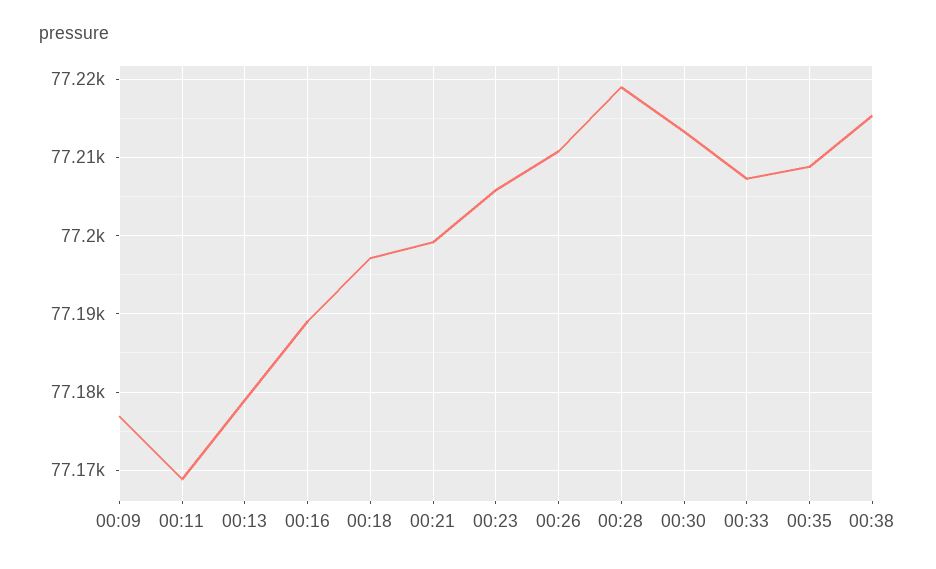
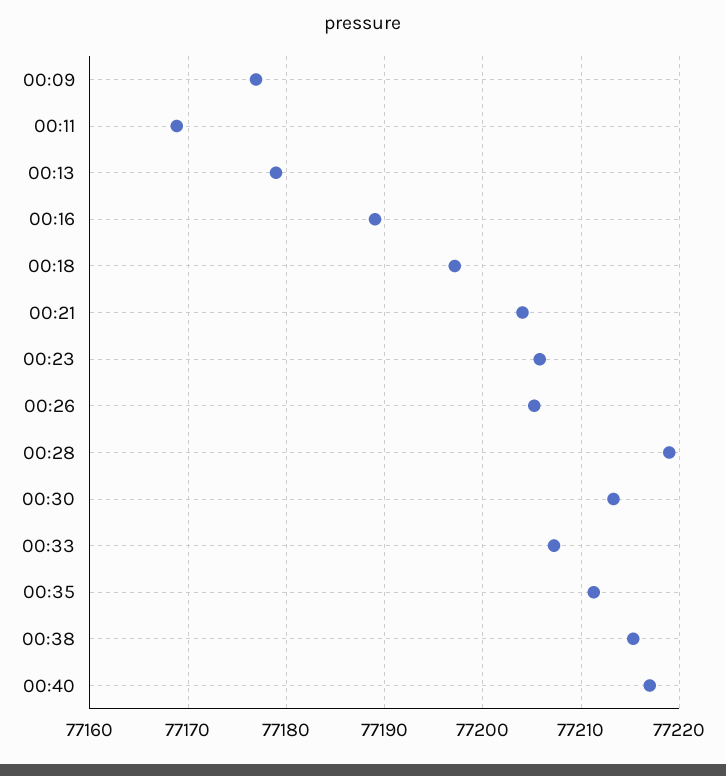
00:21: 77199 -> 77204
00:26: 77211 -> 77205
00:35: 77209 -> 77211
00:40: none -> 77217

